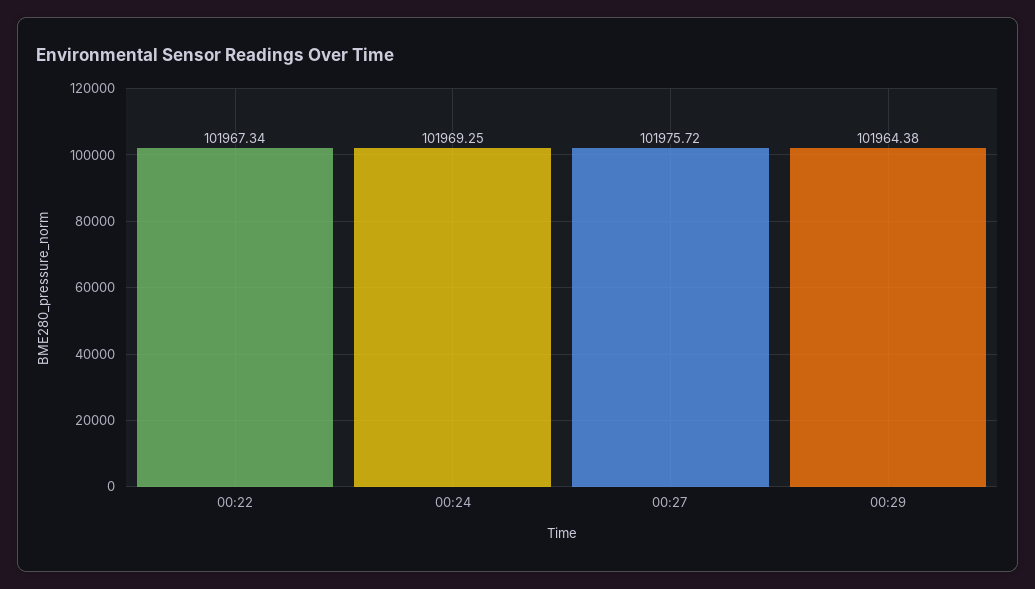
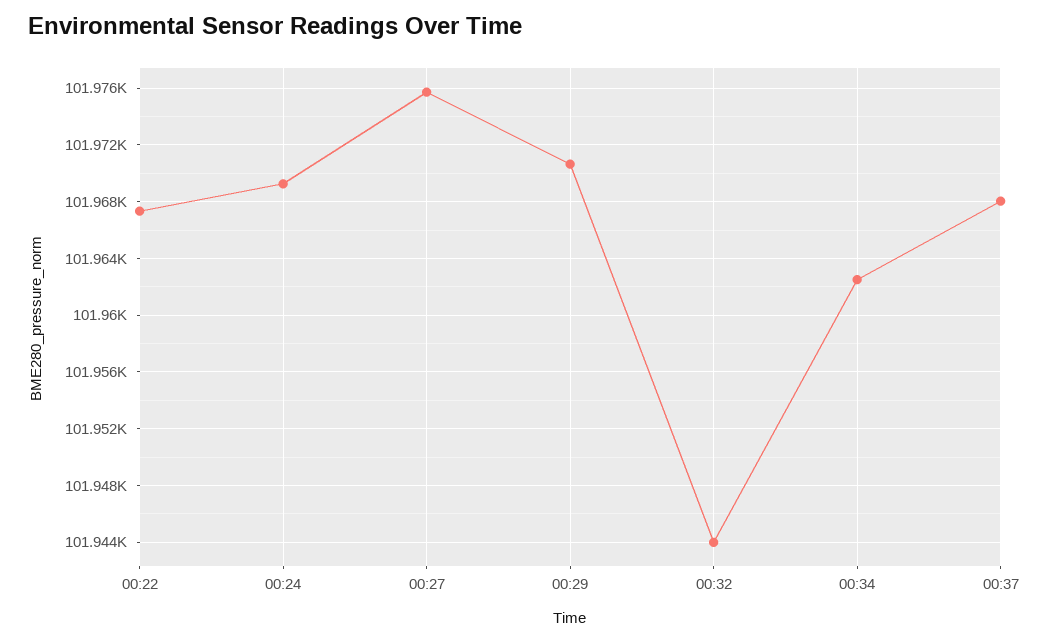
00:29: 101964.38 -> 101970.5
00:32: none -> 101944
00:34: none -> 101962.5
00:37: none -> 101968

